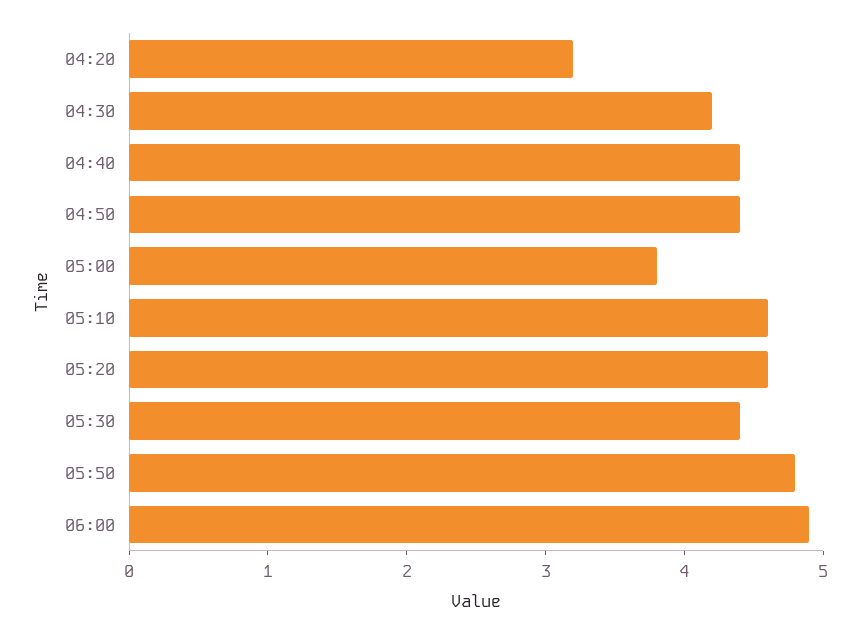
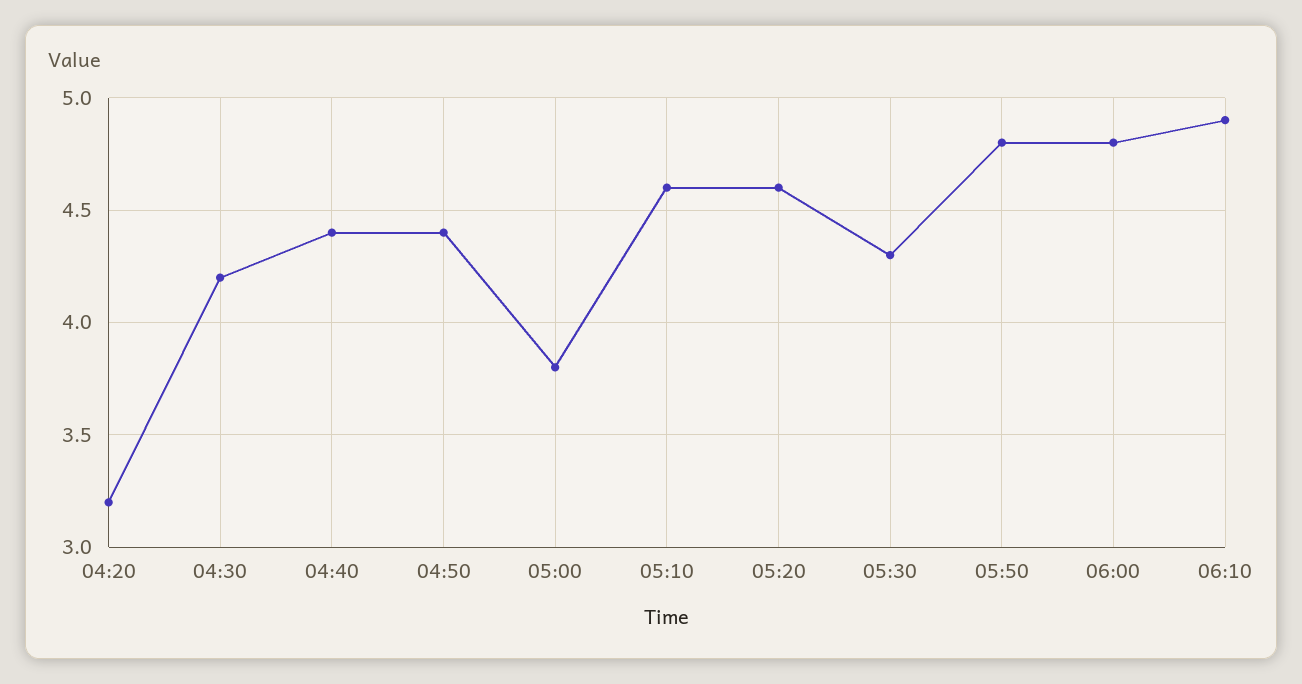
05:30: 4.4 -> 4.3
06:00: 4.9 -> 4.8
06:10: none -> 4.9

